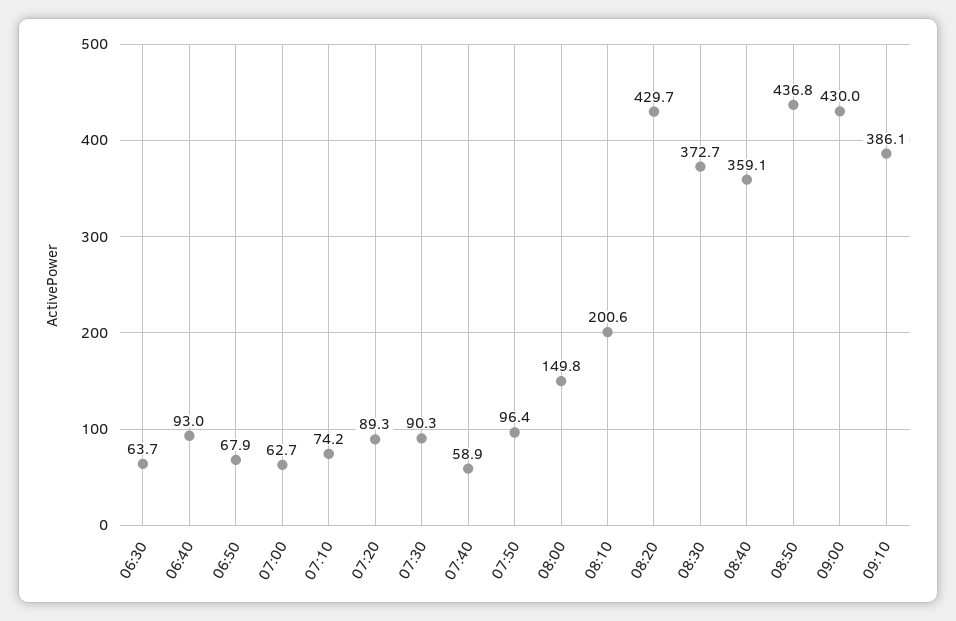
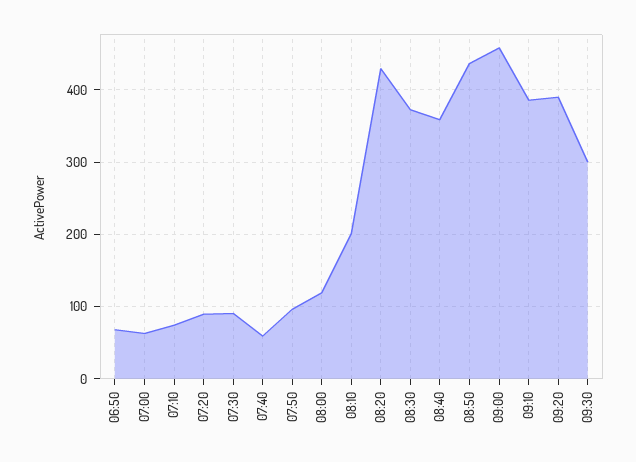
06:30: 63.7 -> none
06:40: 93 -> none
08:00: 149.8 -> 120
09:00: 430 -> 460
09:20: none -> 390
09:30: none -> 300

